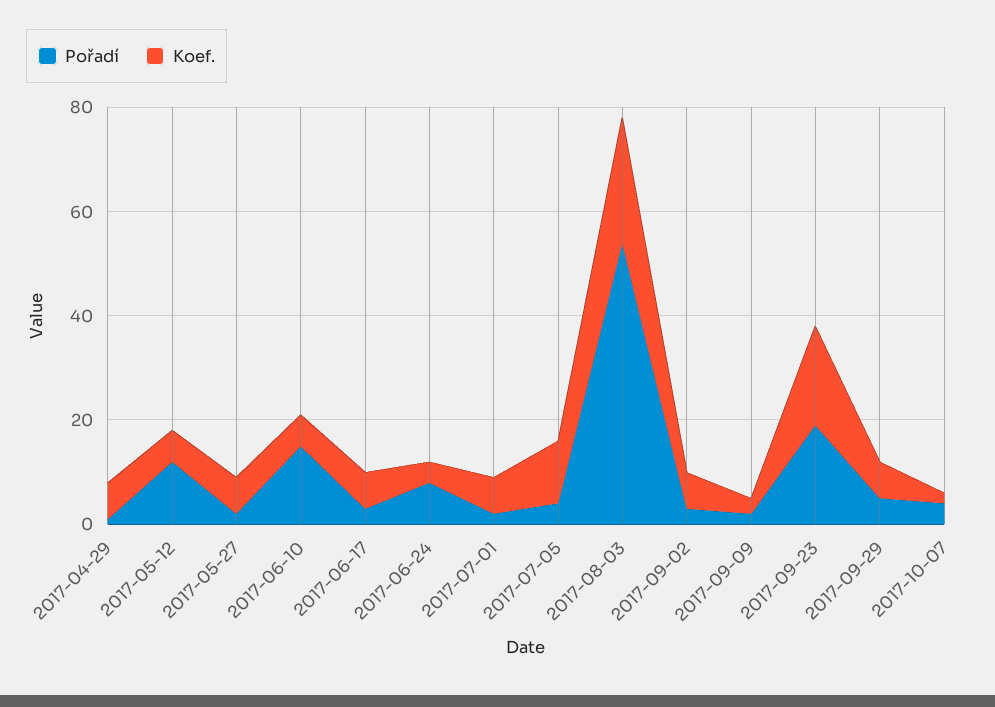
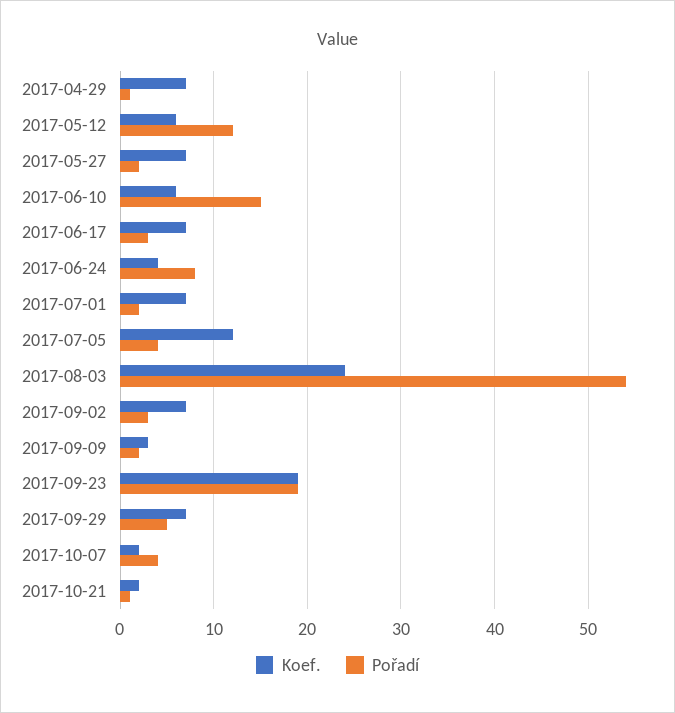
Koef., 2017-10-21: none -> 2
Pořadí, 2017-10-21: none -> 1

